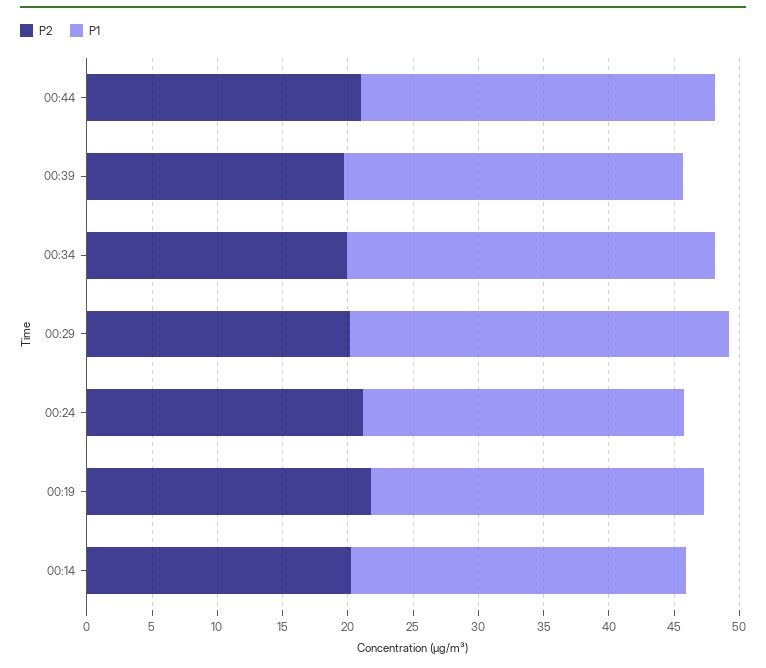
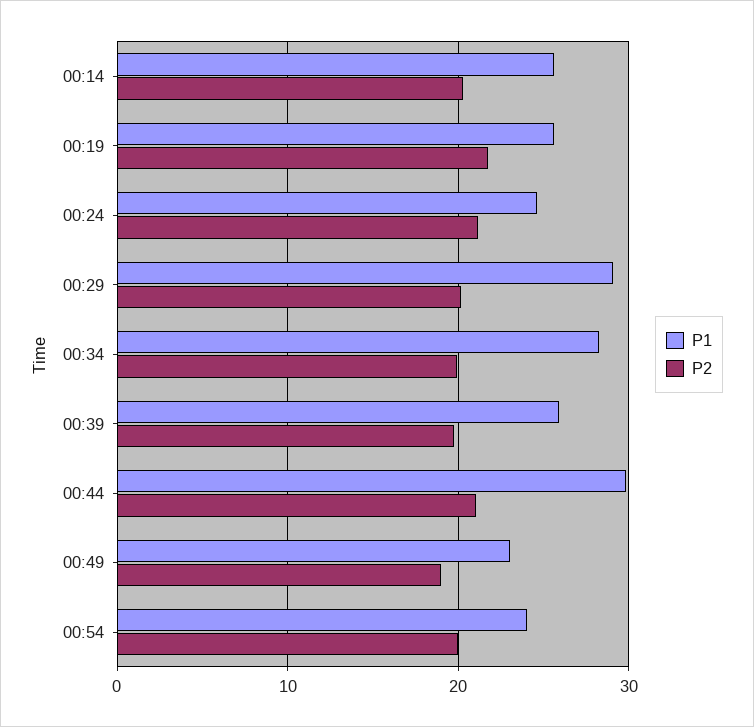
P1, 00:44: 27 -> 30
P1, 00:49: none -> 23
P2, 00:49: none -> 19
P1, 00:54: none -> 24
P2, 00:54: none -> 20

